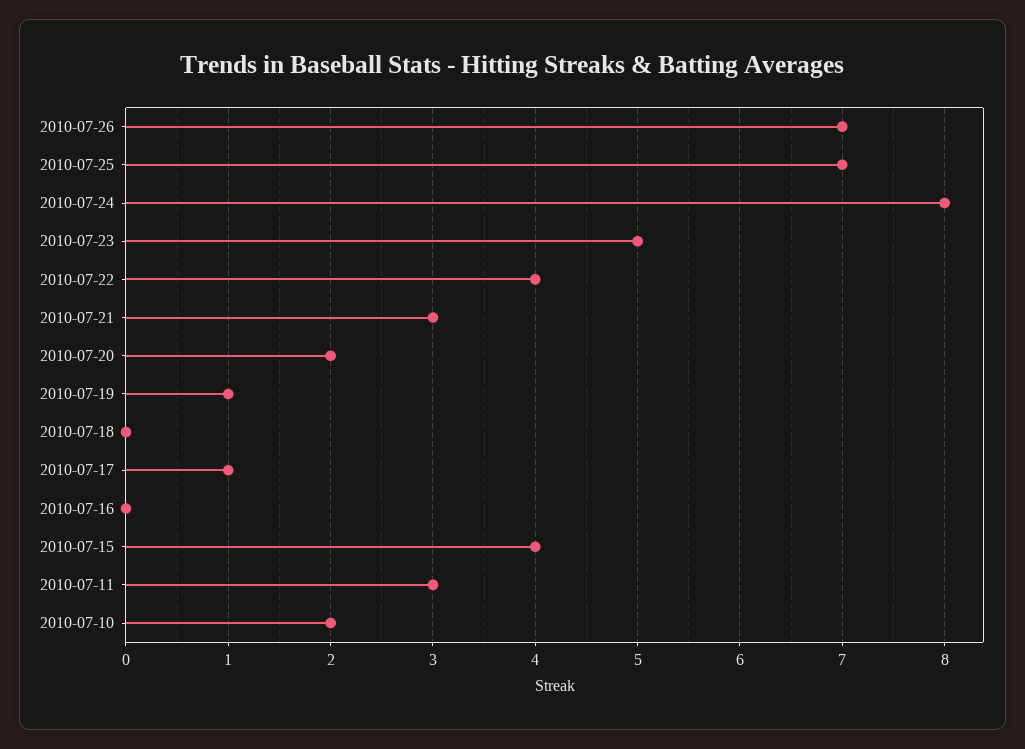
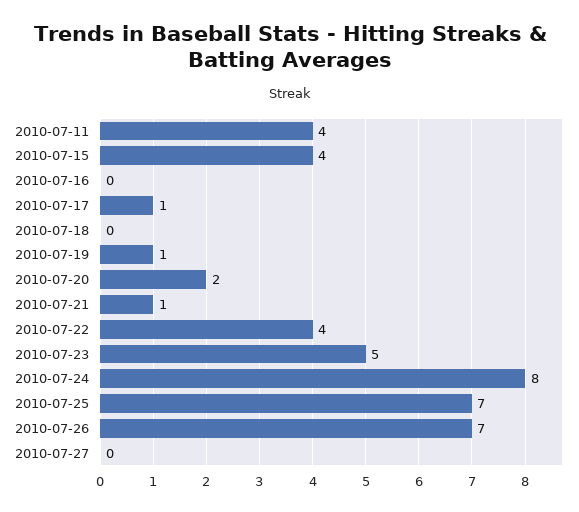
2010-07-21: 3 -> 1
2010-07-11: 3 -> 4
2010-07-10: 2 -> none
2010-07-27: none -> 0

